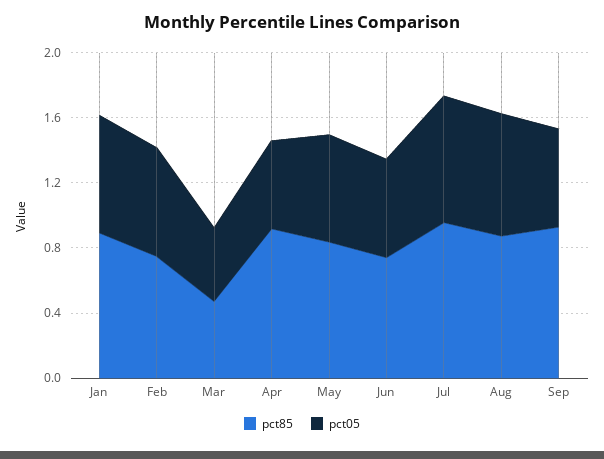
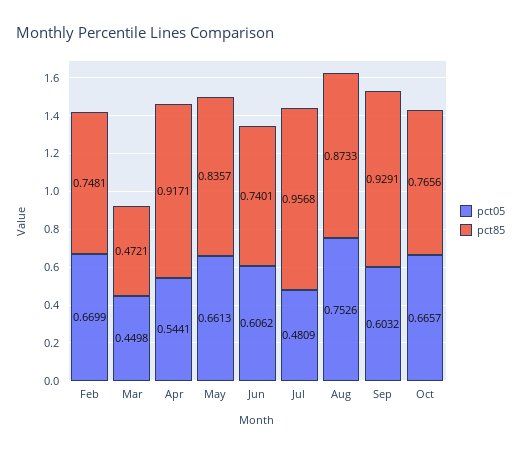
pct85, Jan: 0.9 -> none
pct05, Jan: 0.7 -> none
pct05, Jul: 0.8 -> 0.4809
pct05, Oct: none -> 0.6657
pct85, Oct: none -> 0.7656

